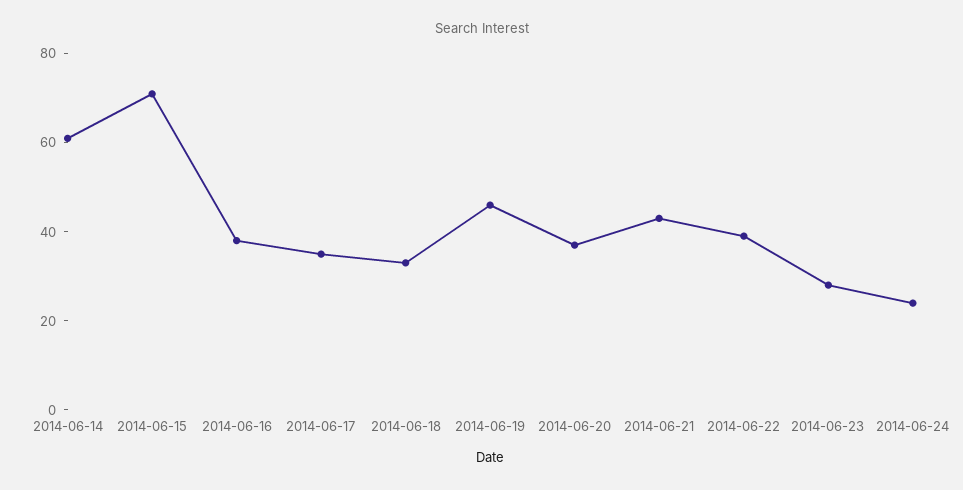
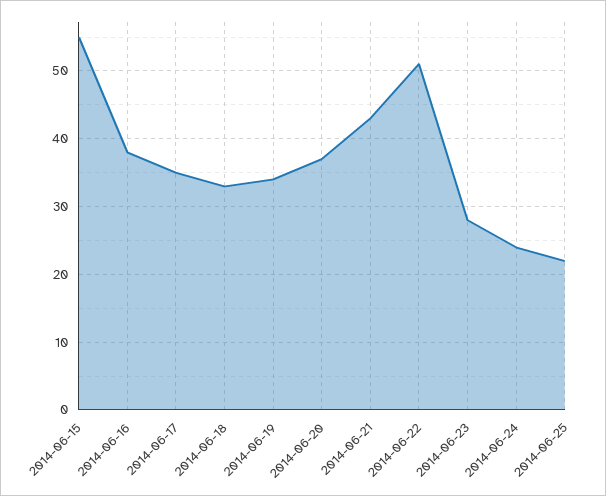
2014-06-14: 60 -> none
2014-06-15: 70 -> 55
2014-06-19: 45 -> 34
2014-06-22: 40 -> 51
2014-06-25: none -> 22

